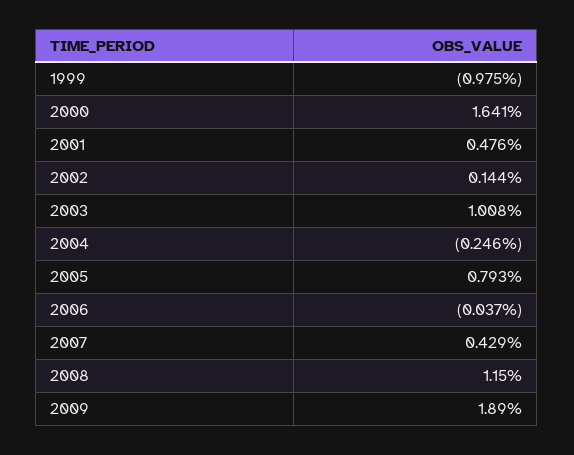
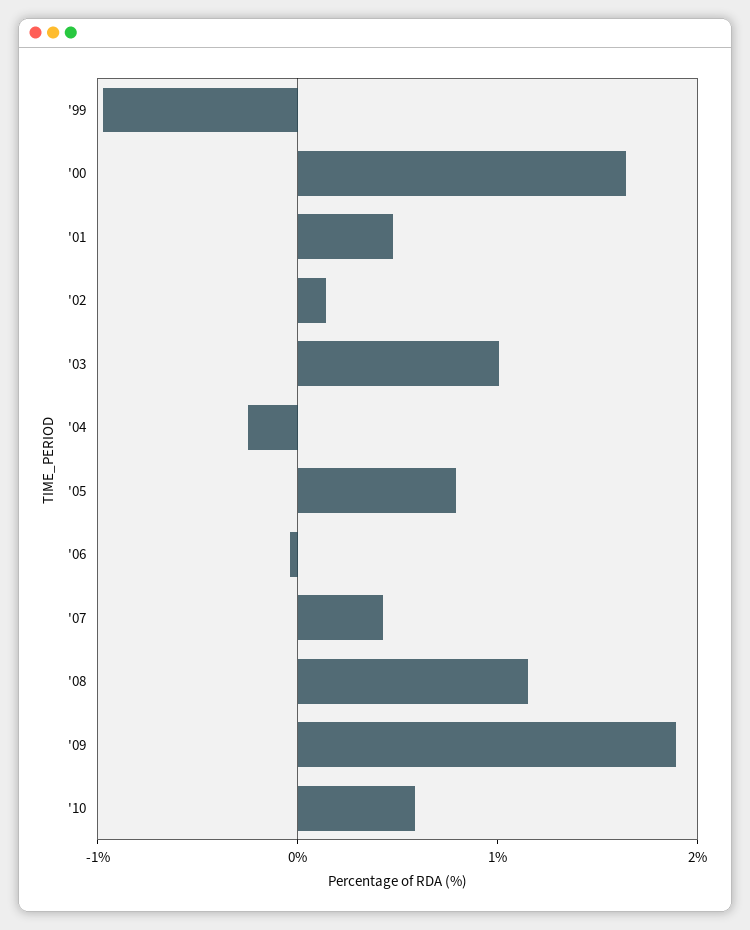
'10: none -> 0.6

